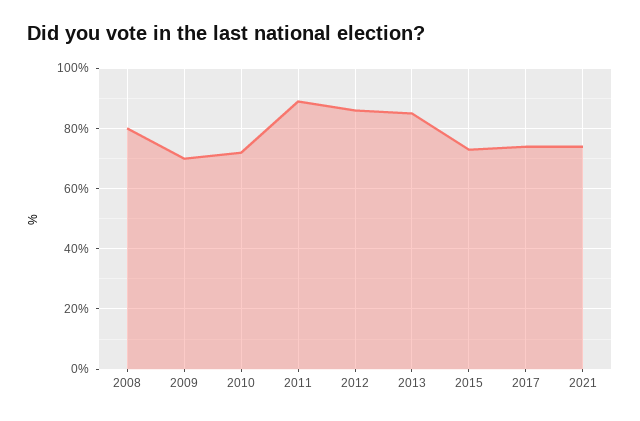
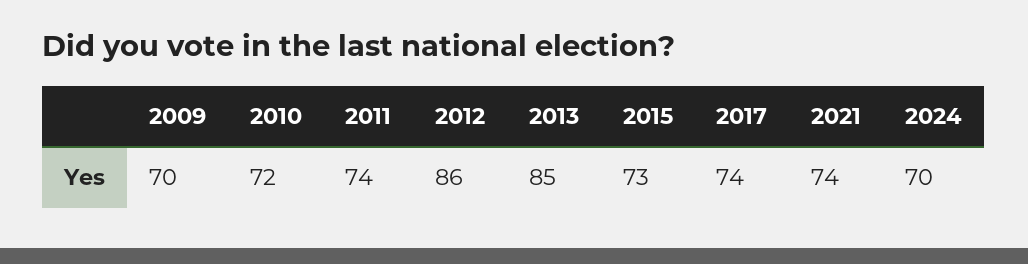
2008: 80 -> none
2011: 90 -> 74
2024: none -> 70

